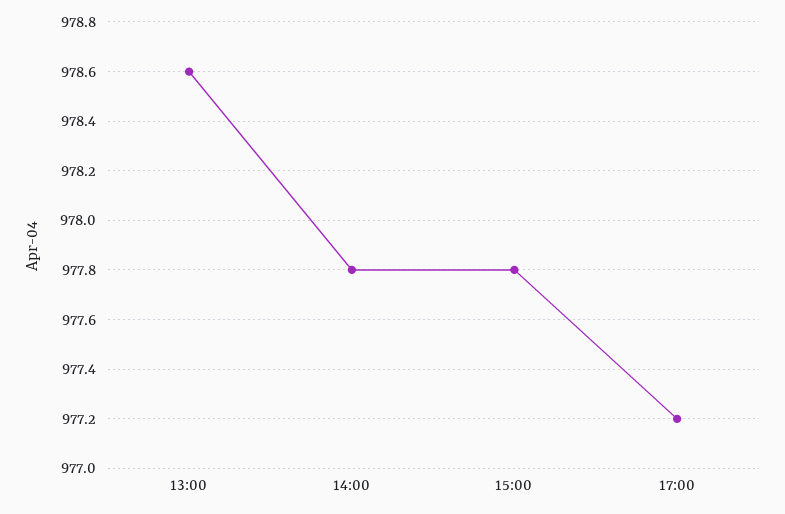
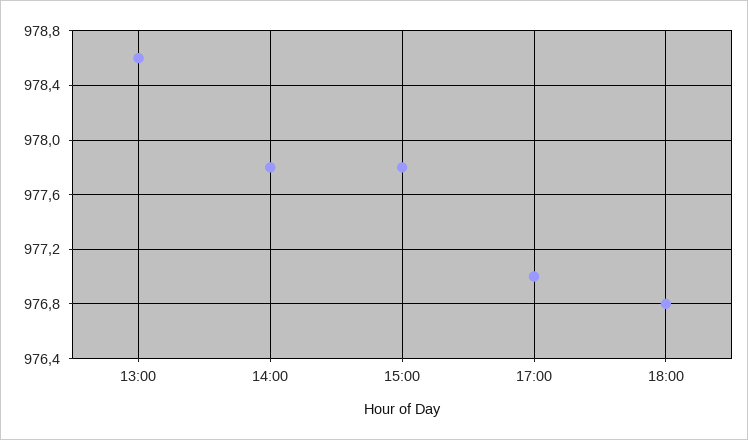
17:00: 977.2 -> 977
18:00: none -> 976.8

